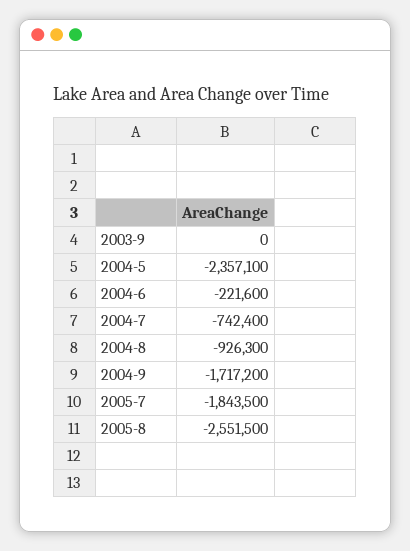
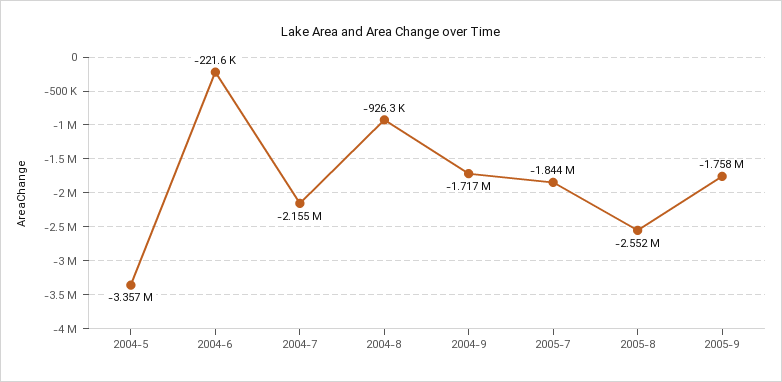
2003-9: 0 -> none
2004-5: -2357100 -> -3357000
2004-7: -742400 -> -2155000
2005-9: none -> -1758000

